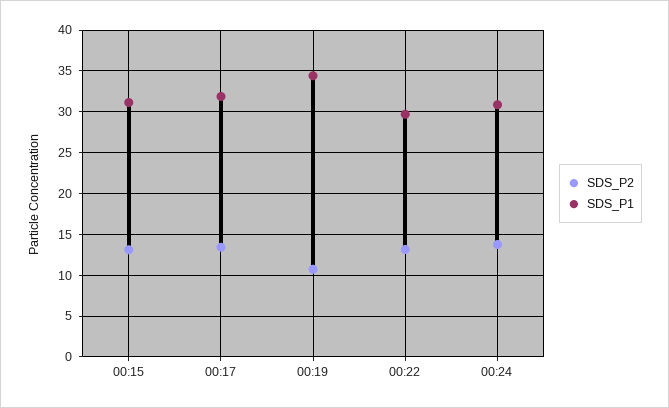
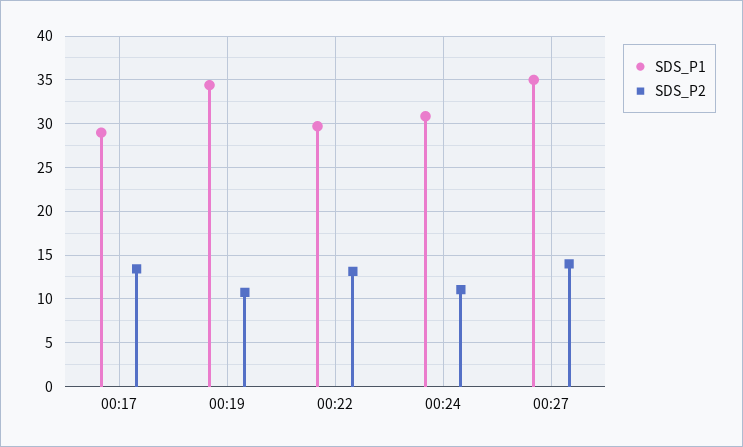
SDS_P2, 00:15: 13 -> none
SDS_P1, 00:15: 31 -> none
SDS_P1, 00:17: 32 -> 29
SDS_P2, 00:24: 14 -> 11
SDS_P1, 00:27: none -> 35
SDS_P2, 00:27: none -> 14

